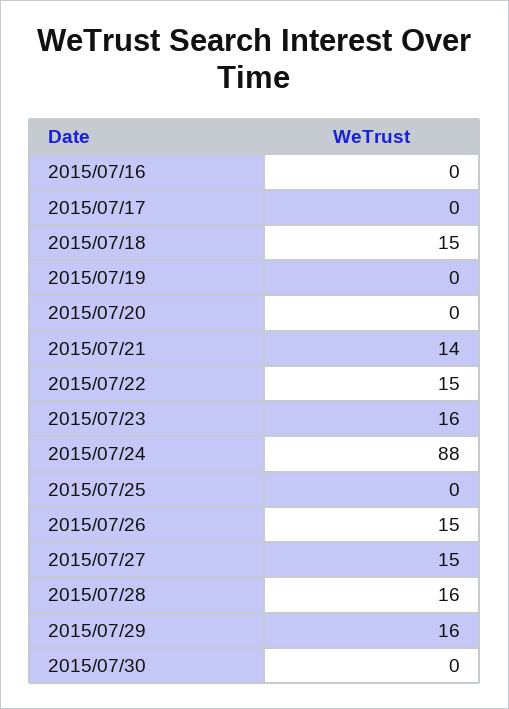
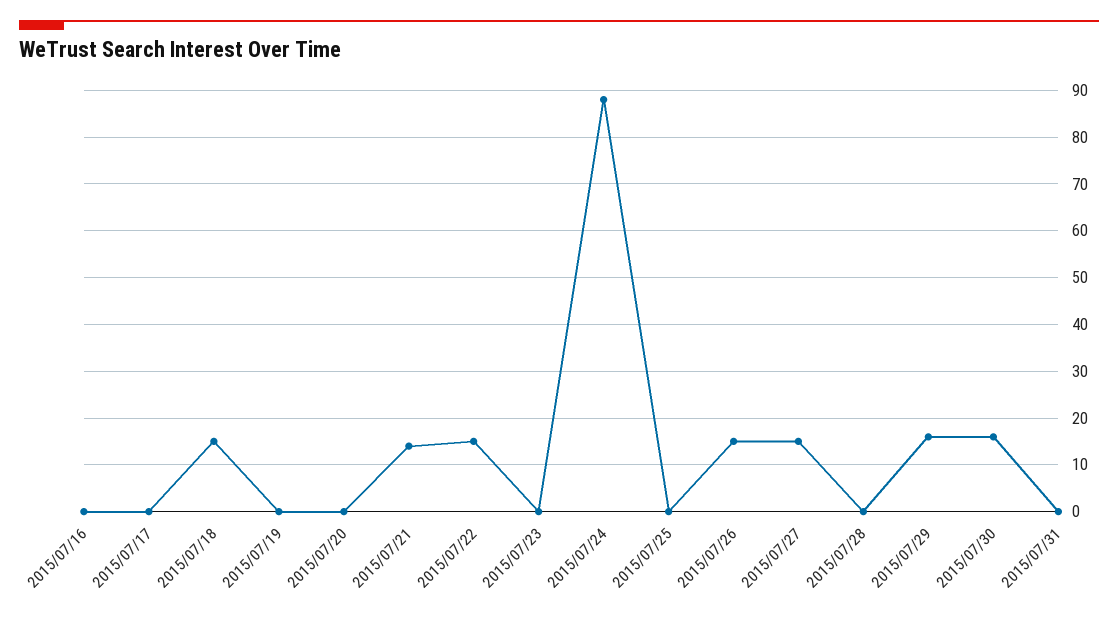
2015/07/23: 16 -> 0
2015/07/28: 16 -> 0
2015/07/30: 0 -> 15
2015/07/31: none -> 0

